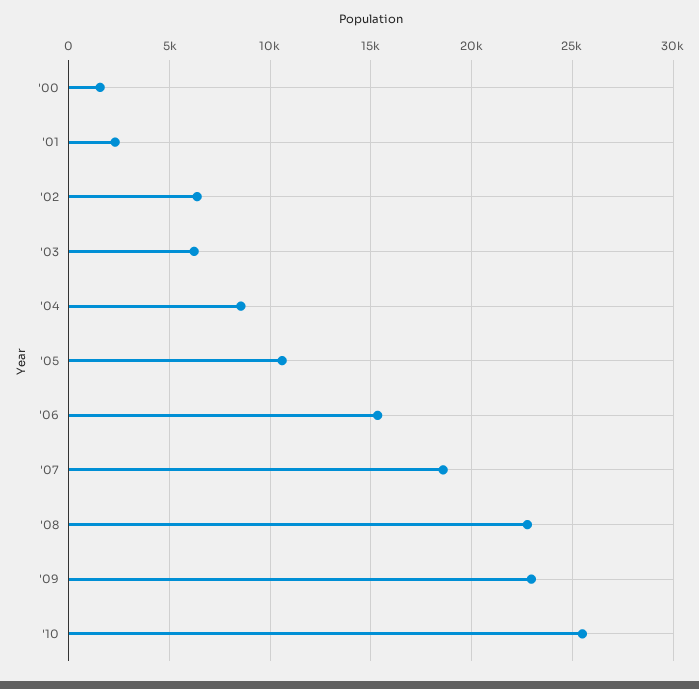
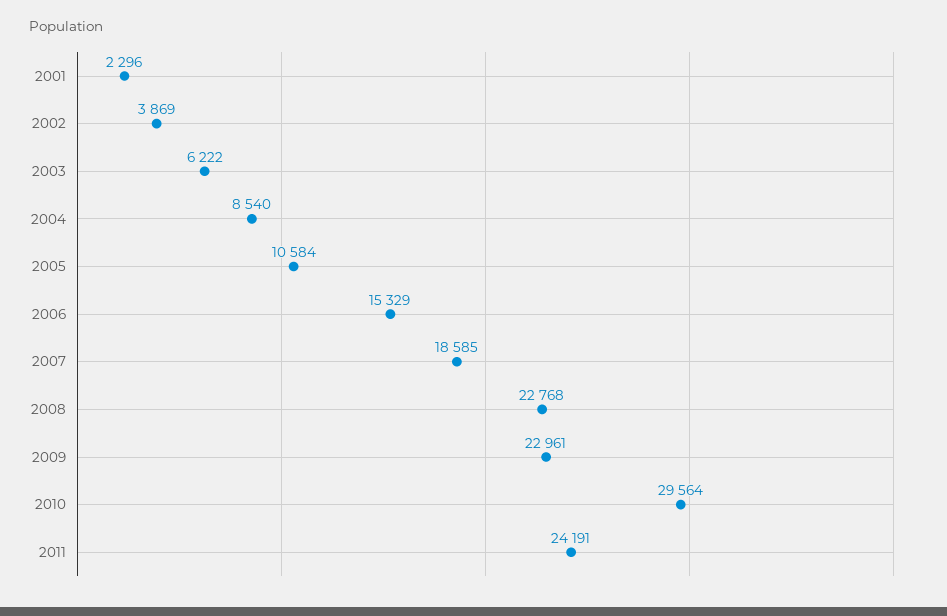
'00: 1500 -> none
'02: 6500 -> 3869
'10: 25500 -> 29564
2011: none -> 24191

